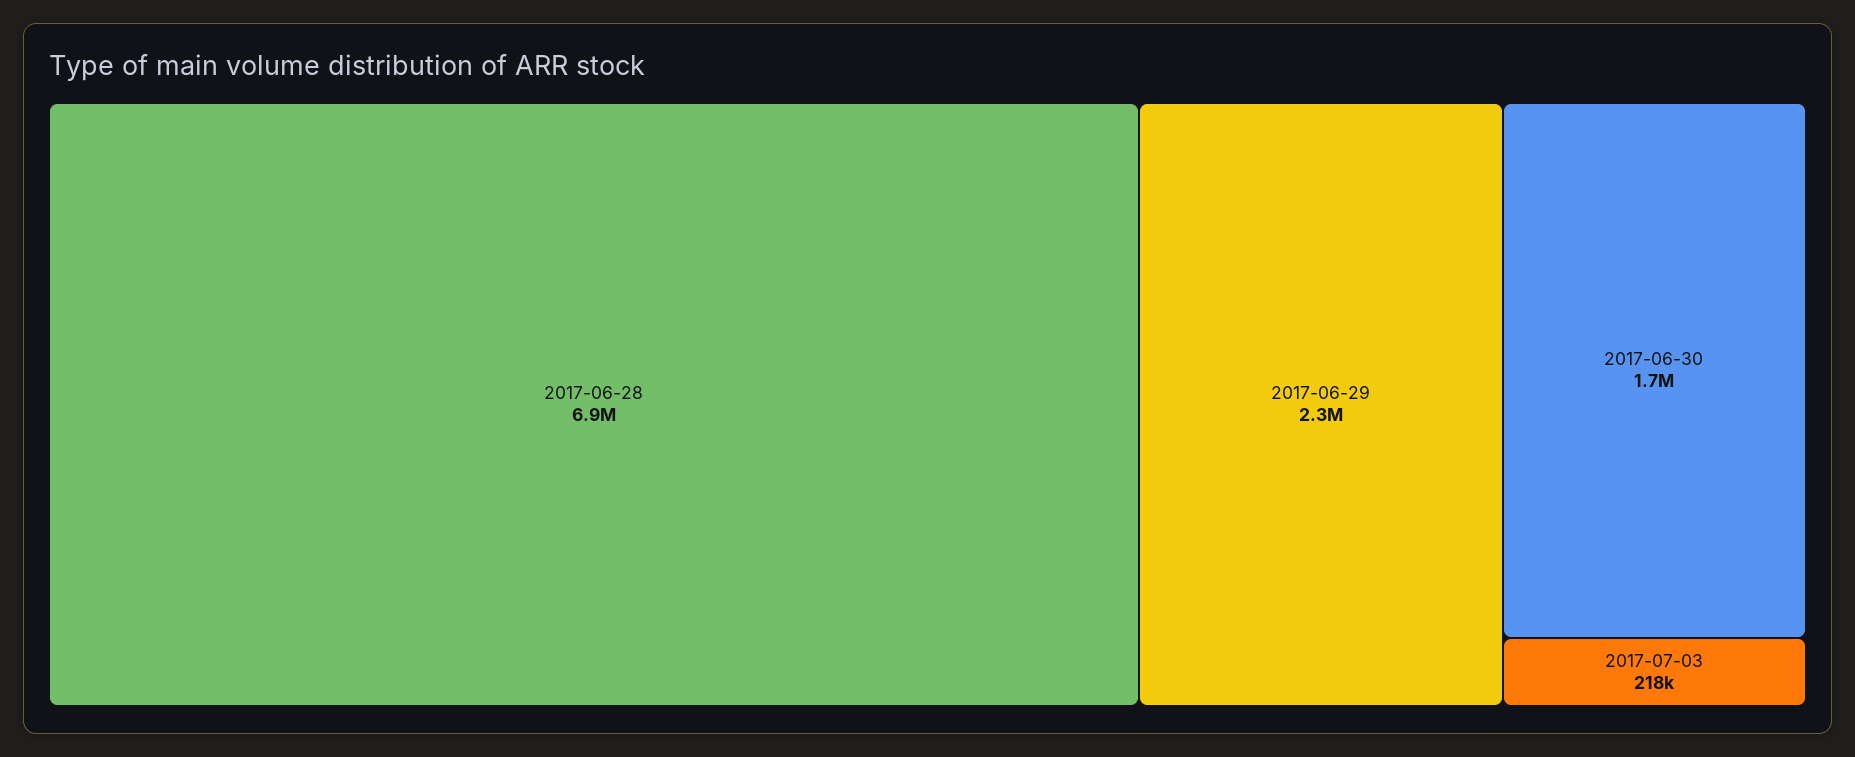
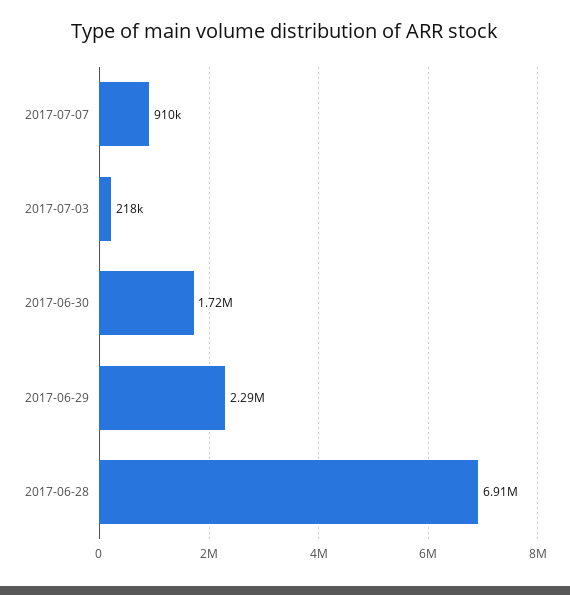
2017-07-07: none -> 910000

